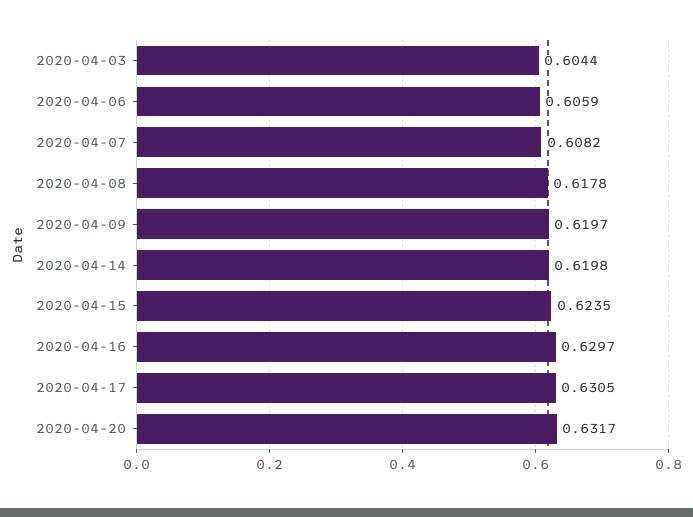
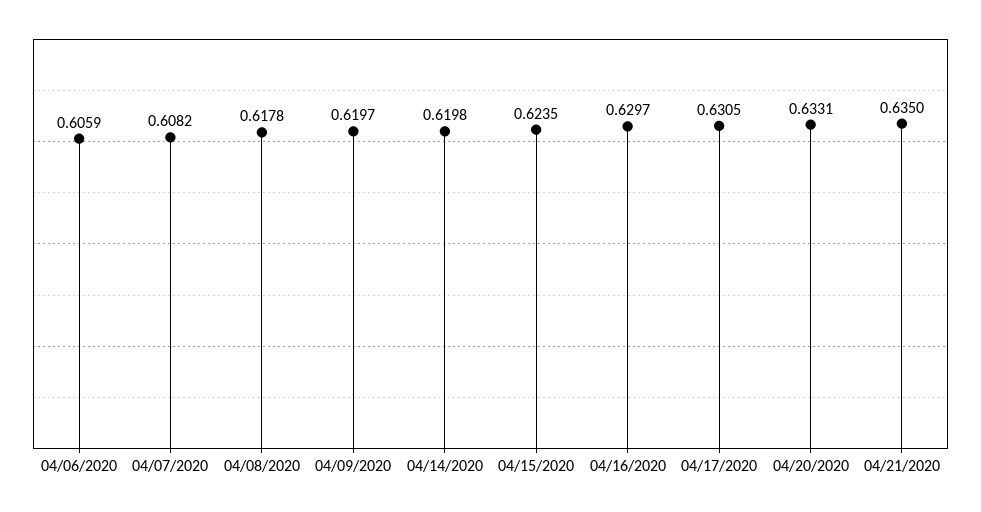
2020-04-03: 0.6044 -> none
2020-04-20: 0.6317 -> 0.6331
04/21/2020: none -> 0.635

